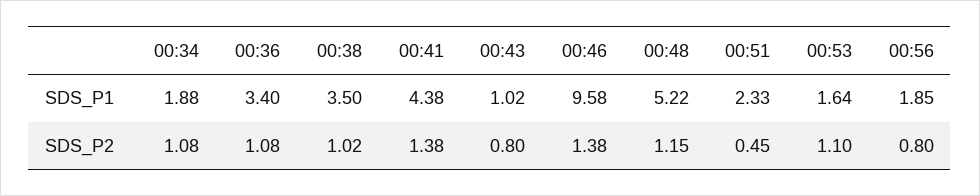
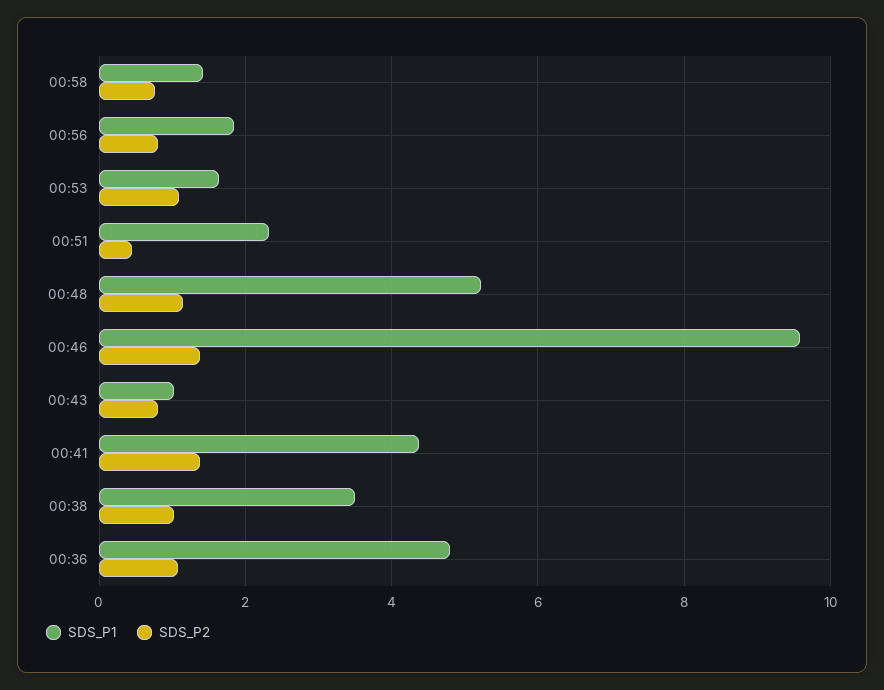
SDS_P1, 00:34: 1.88 -> none
SDS_P1, 00:36: 3.4 -> 4.8
SDS_P2, 00:34: 1.08 -> none
SDS_P1, 00:58: none -> 1.4
SDS_P2, 00:58: none -> 0.8

